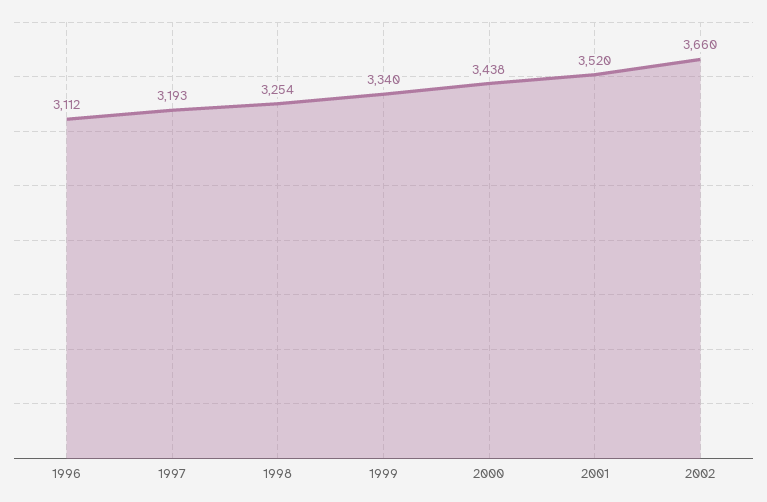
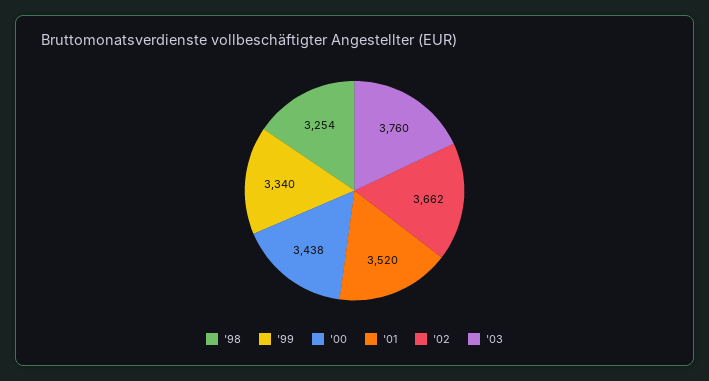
1996: 3112 -> none
1997: 3193 -> none
2002: 3660 -> 3662
'03: none -> 3760

